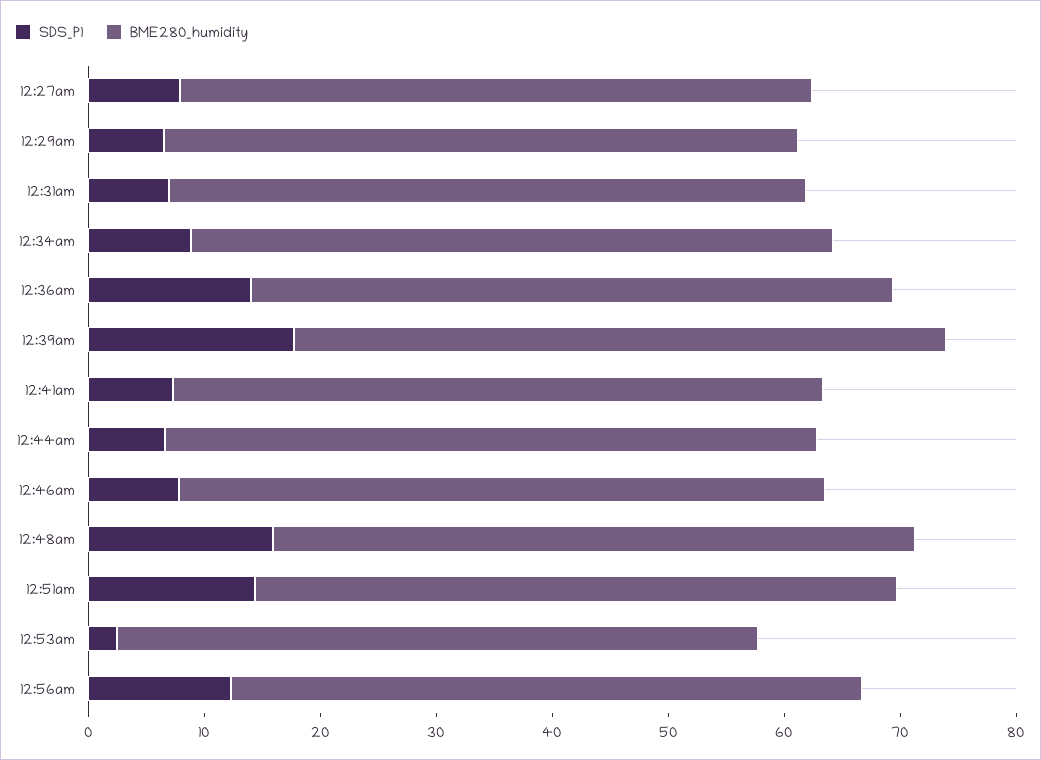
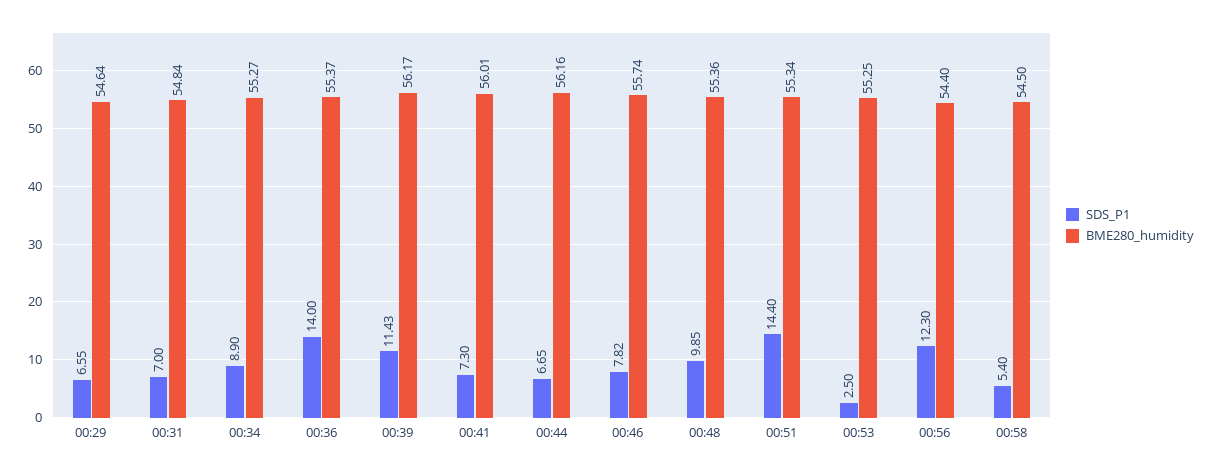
SDS_P1, 12:27am: 8 -> none
BME280_humidity, 12:27am: 54 -> none
SDS_P1, 12:39am: 18 -> 11.43
SDS_P1, 12:48am: 16 -> 9.85
SDS_P1, 00:58: none -> 5.4
BME280_humidity, 00:58: none -> 54.5

